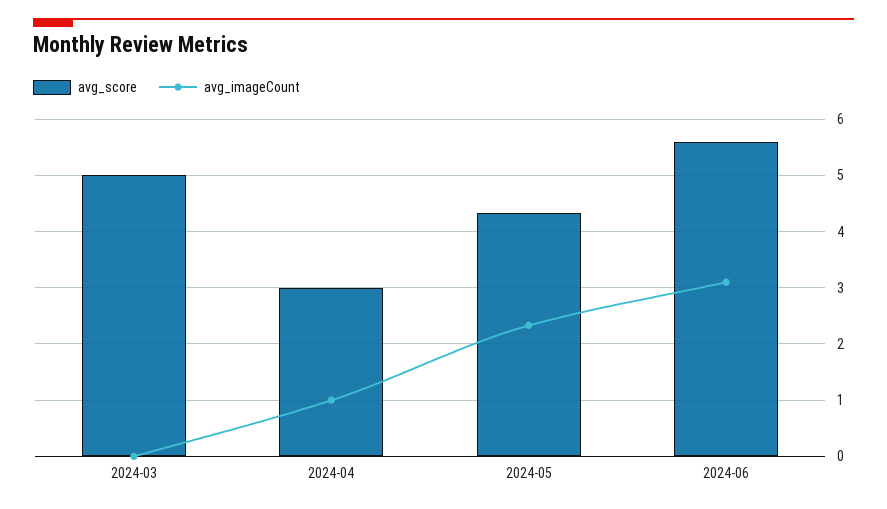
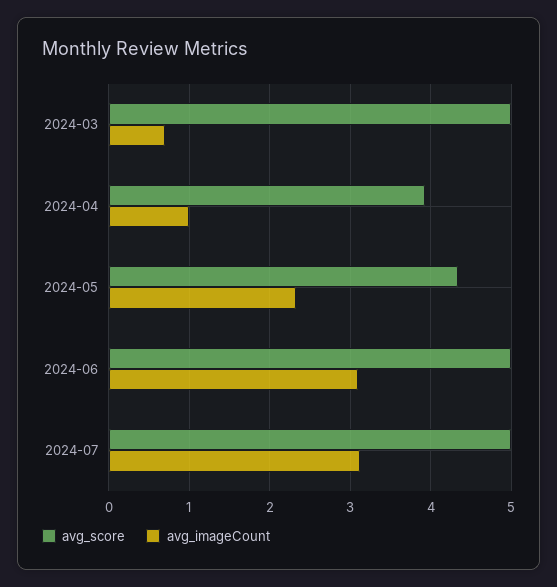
avg_imageCount, 2024-03: 0 -> 0.7
avg_score, 2024-04: 3 -> 3.9
avg_score, 2024-06: 5.6 -> 5
avg_score, 2024-07: none -> 5
avg_imageCount, 2024-07: none -> 3.1

